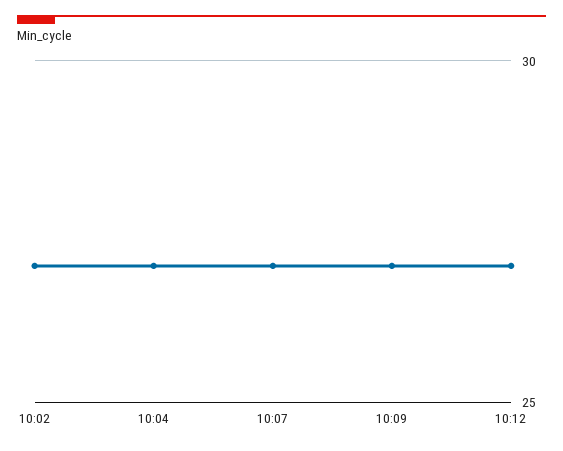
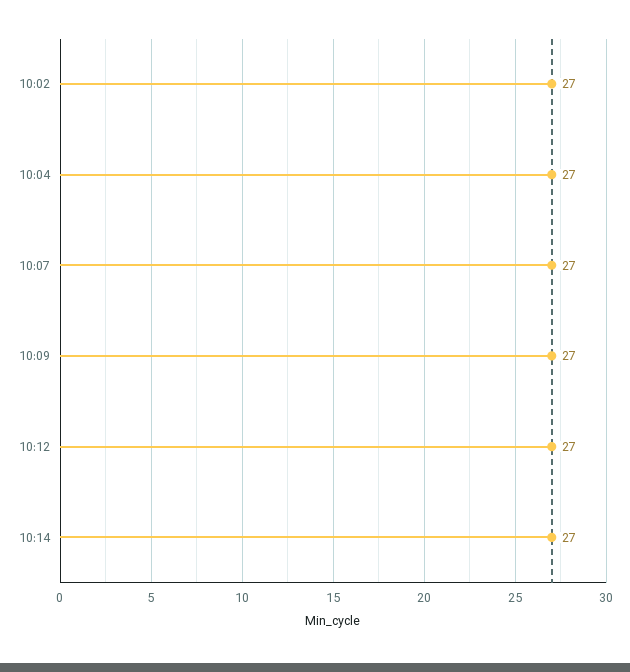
10:14: none -> 27

